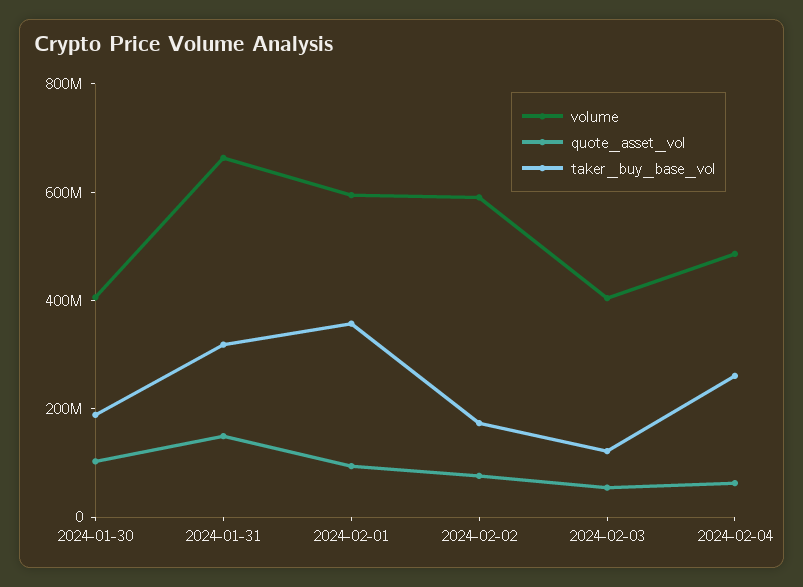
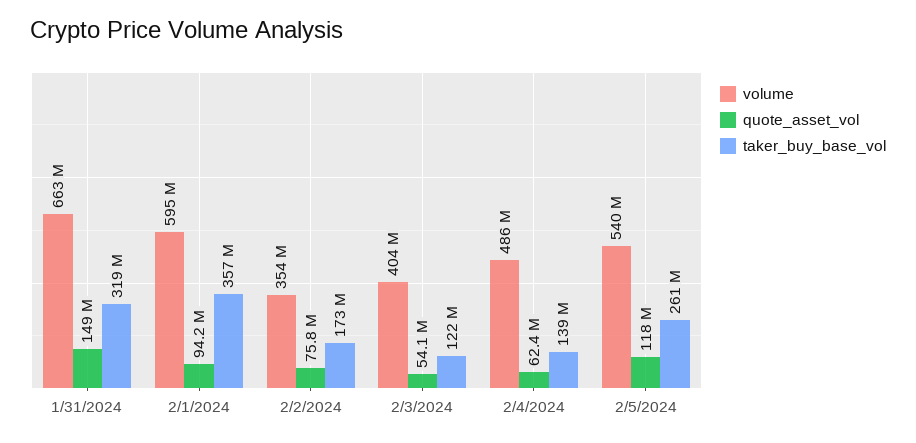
volume, 2024-01-30: 400000000 -> none
quote_asset_vol, 2024-01-30: 100000000 -> none
taker_buy_base_vol, 2024-01-30: 200000000 -> none
volume, 2024-02-02: 600000000 -> 354000000
taker_buy_base_vol, 2024-02-04: 250000000 -> 139000000
volume, 2/5/2024: none -> 540000000
quote_asset_vol, 2/5/2024: none -> 118000000
taker_buy_base_vol, 2/5/2024: none -> 261000000

